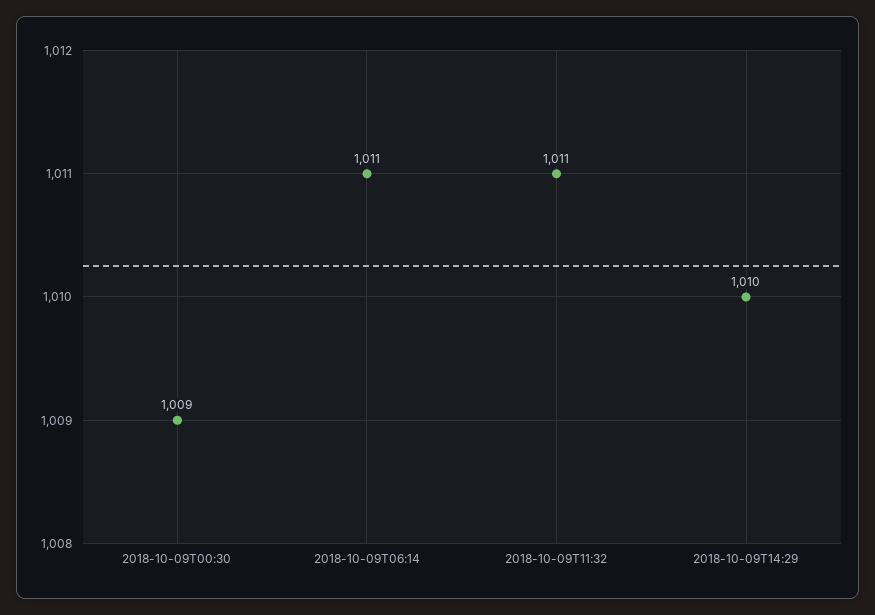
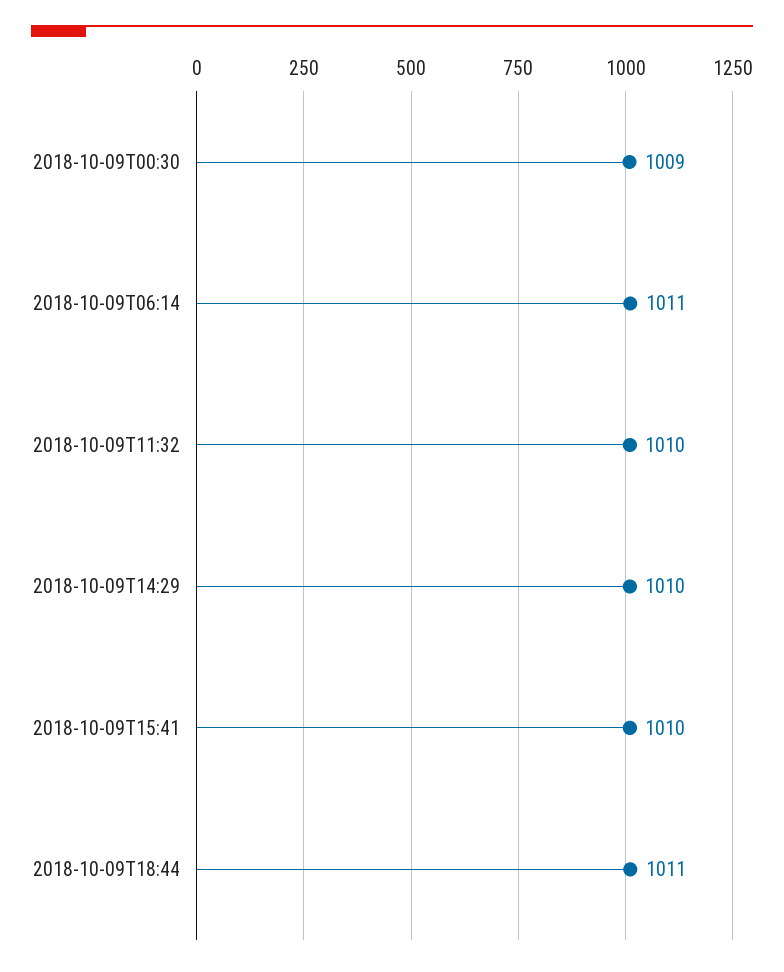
2018-10-09T11:32: 1011 -> 1010
2018-10-09T15:41: none -> 1010
2018-10-09T18:44: none -> 1011

